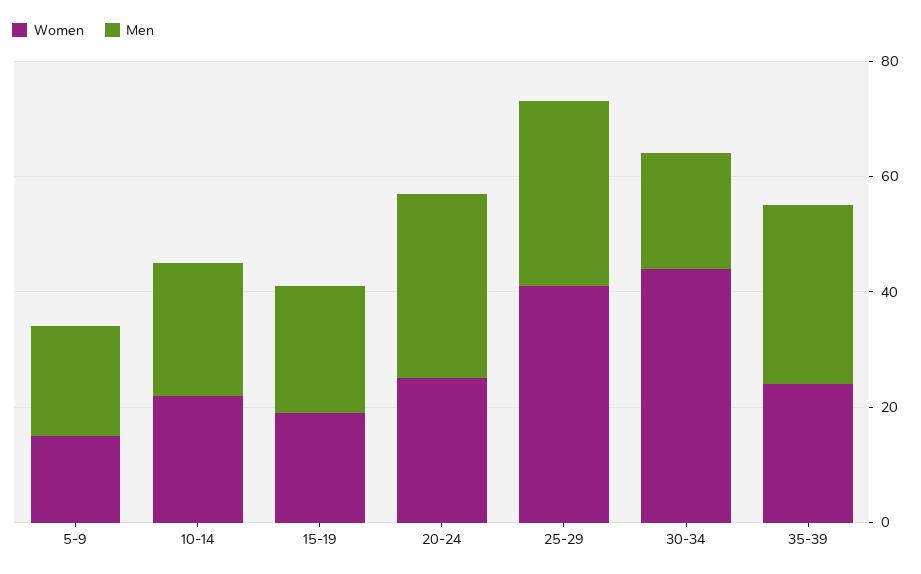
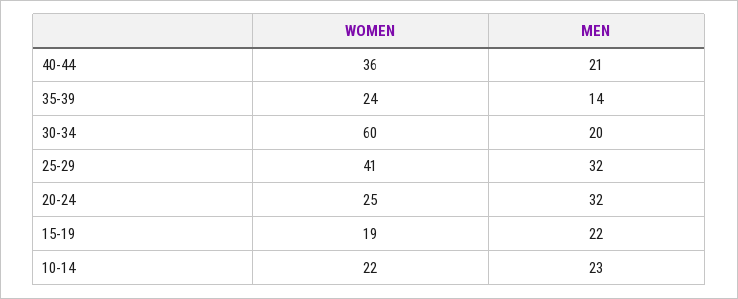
Women, 5-9: 15 -> none
Men, 5-9: 20 -> none
Women, 30-34: 45 -> 60
Men, 35-39: 30 -> 14
Women, 40-44: none -> 36
Men, 40-44: none -> 21

